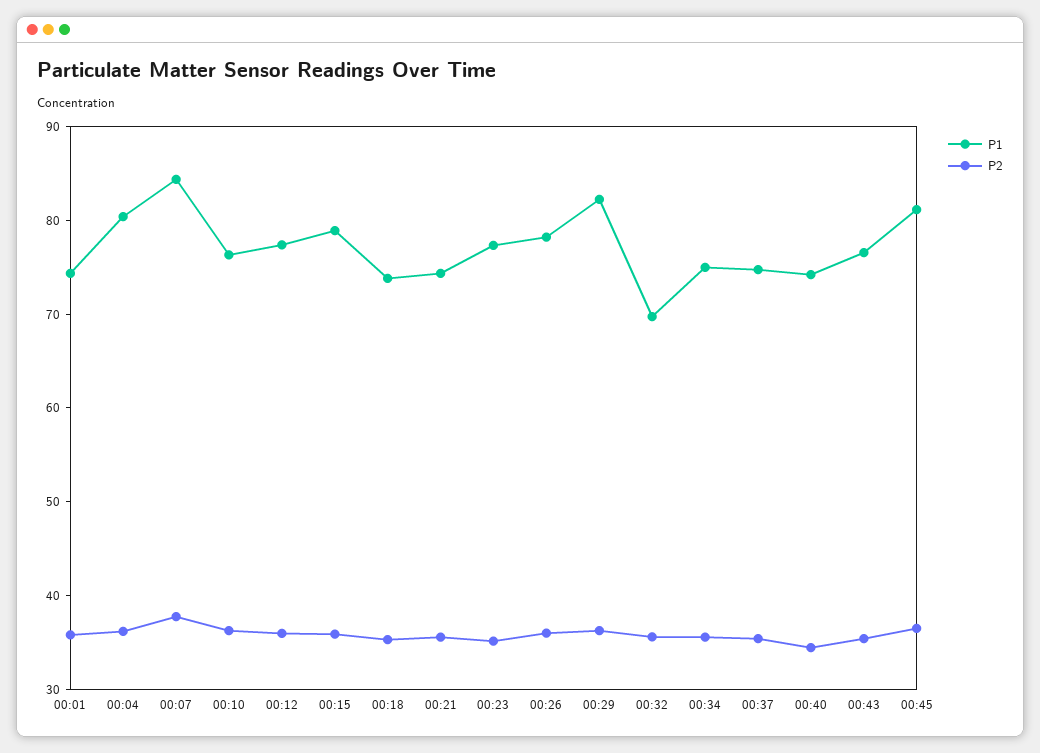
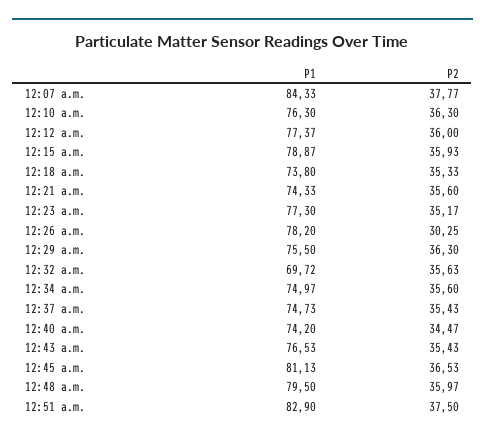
P1, 00:01: 74 -> none
P2, 00:01: 36 -> none
P1, 00:04: 80 -> none
P2, 00:04: 36 -> none
P2, 00:26: 36 -> 30.25
P1, 00:29: 82 -> 75.5
P1, 12:48 a.m.: none -> 79.5
P2, 12:48 a.m.: none -> 35.97
P1, 12:51 a.m.: none -> 82.9
P2, 12:51 a.m.: none -> 37.5

